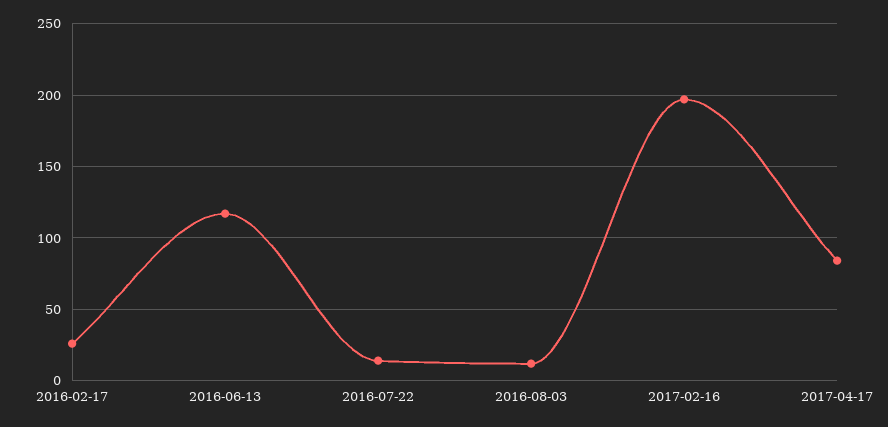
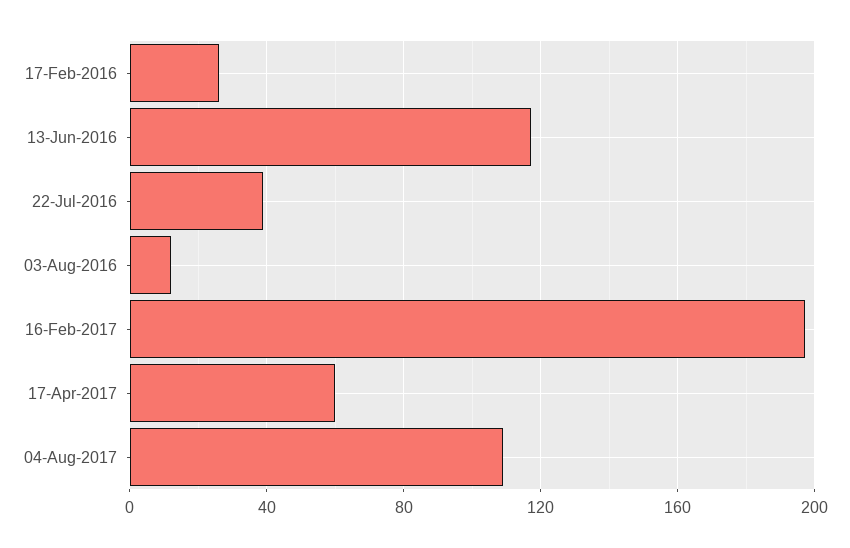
2016-07-22: 15 -> 40
2017-04-17: 85 -> 60
04-Aug-2017: none -> 110

